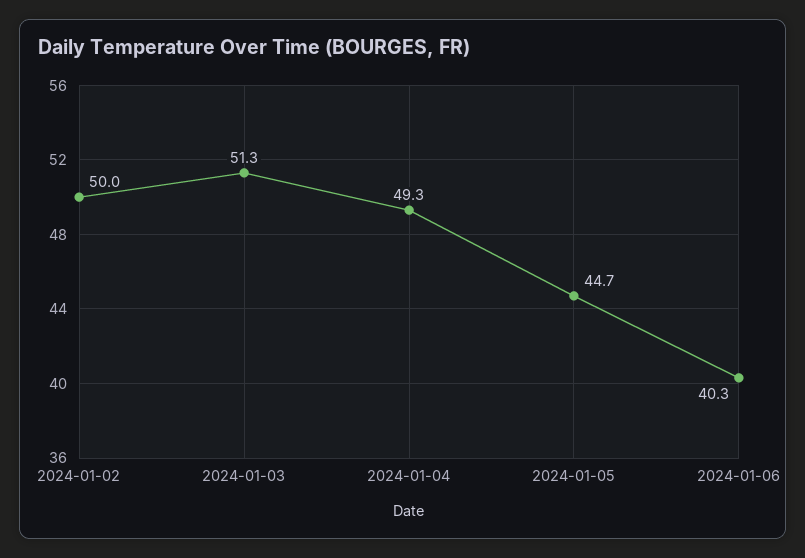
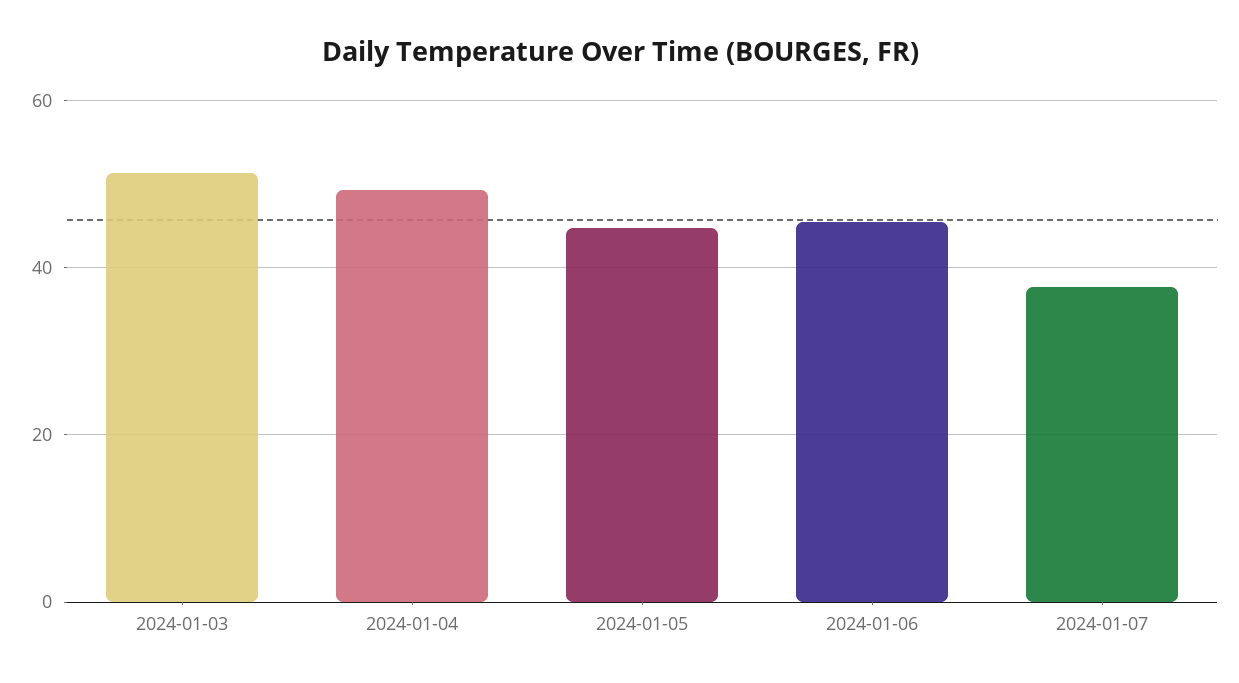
2024-01-02: 50 -> none
2024-01-06: 40.3 -> 46
2024-01-07: none -> 38

